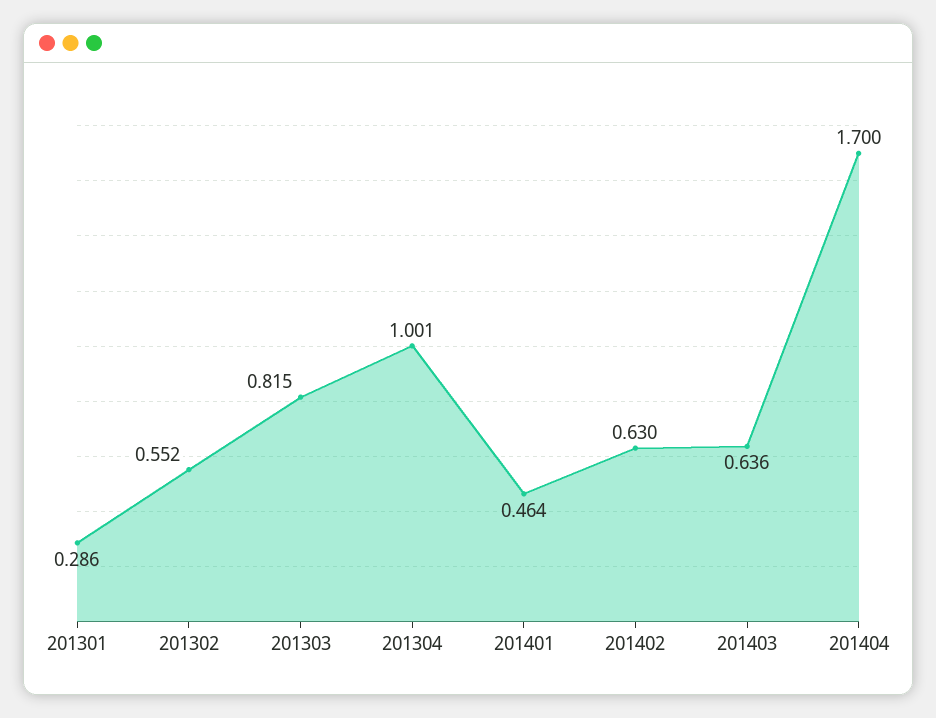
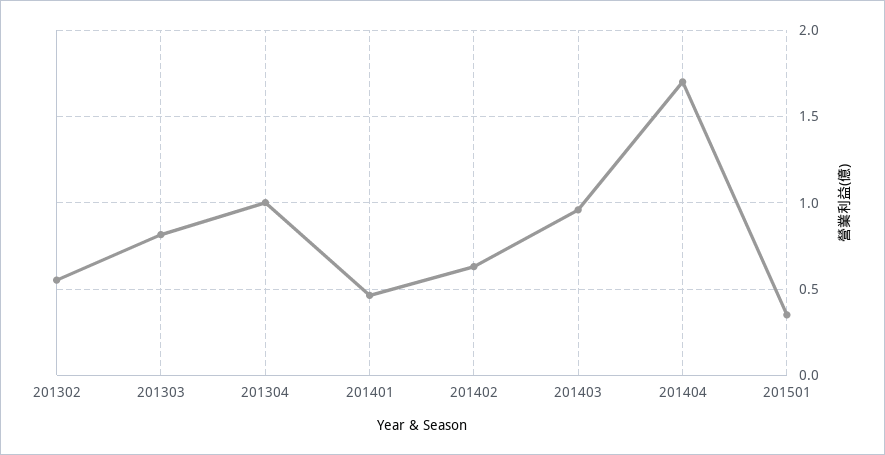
201301: 0.286 -> none
201403: 0.636 -> 0.95
201501: none -> 0.35

